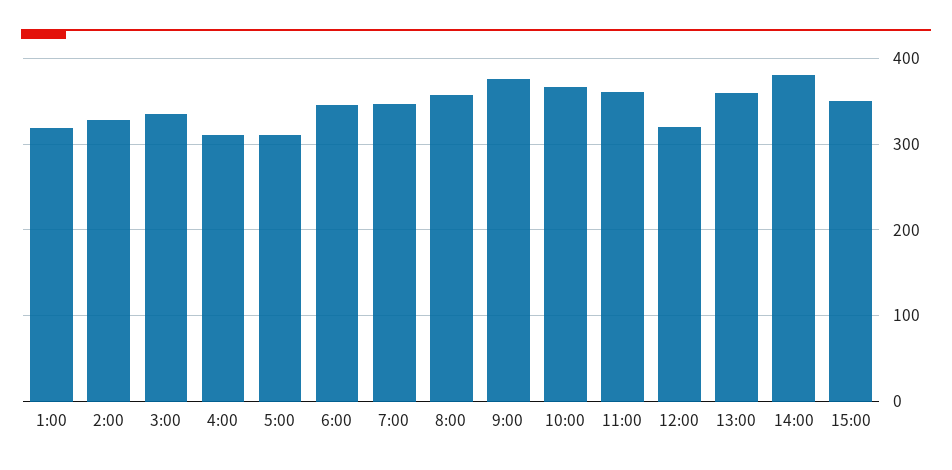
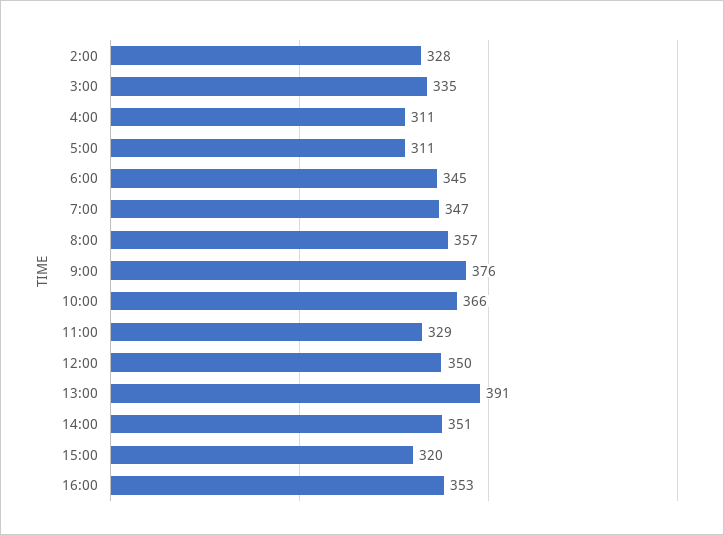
1:00: 320 -> none
11:00: 360 -> 329
12:00: 320 -> 350
13:00: 360 -> 391
14:00: 380 -> 351
15:00: 350 -> 320
16:00: none -> 353

